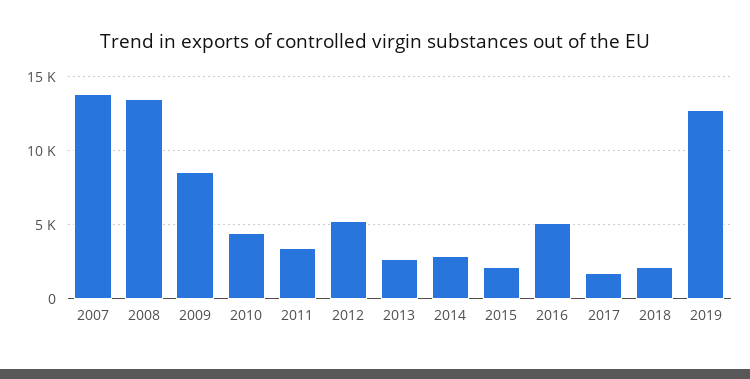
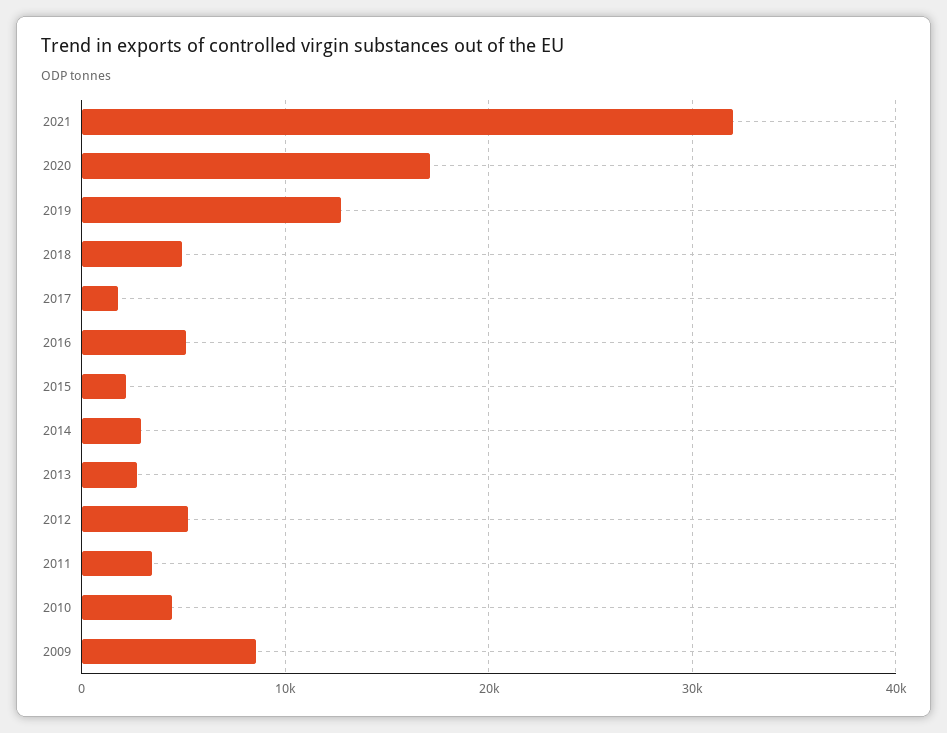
2007: 14000 -> none
2008: 13500 -> none
2018: 2000 -> 5000
2021: none -> 32000
2020: none -> 17000

